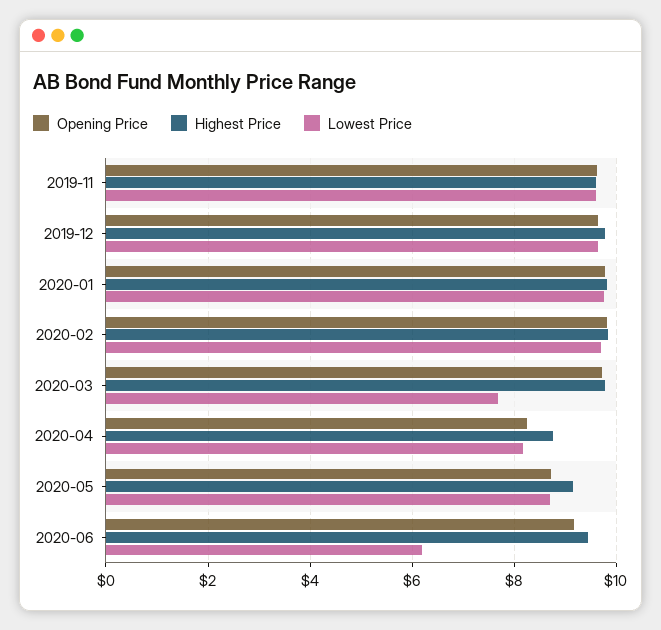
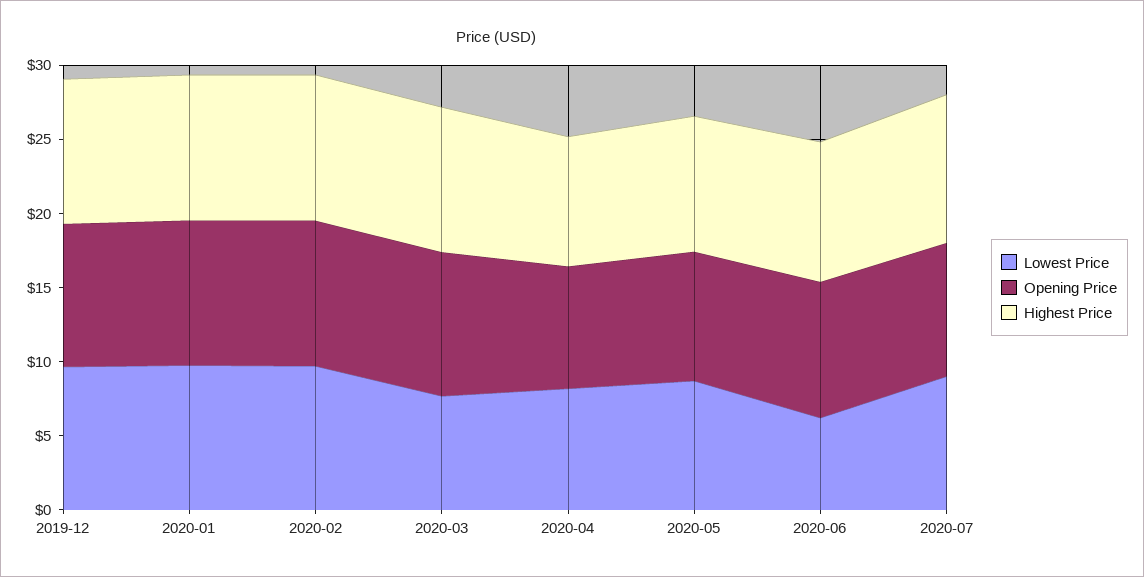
Opening Price, 2019-11: 9.6 -> none
Highest Price, 2019-11: 9.6 -> none
Lowest Price, 2019-11: 9.6 -> none
Lowest Price, 2020-07: none -> 9
Opening Price, 2020-07: none -> 9
Highest Price, 2020-07: none -> 10

